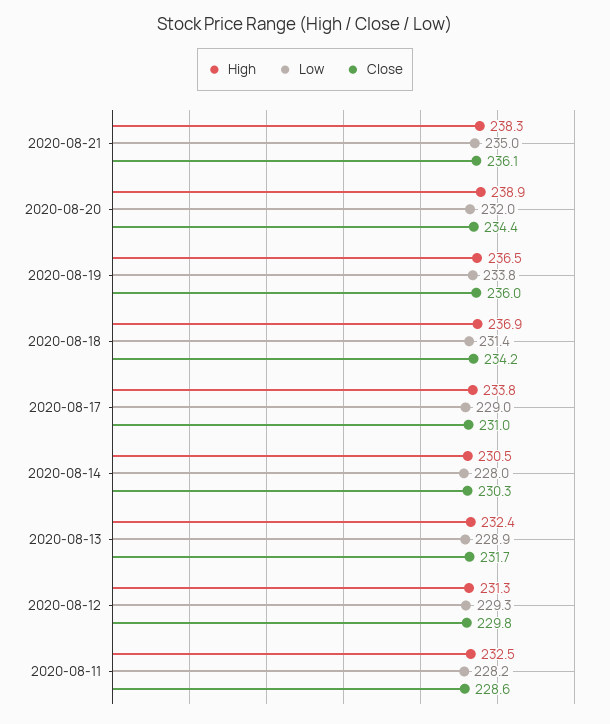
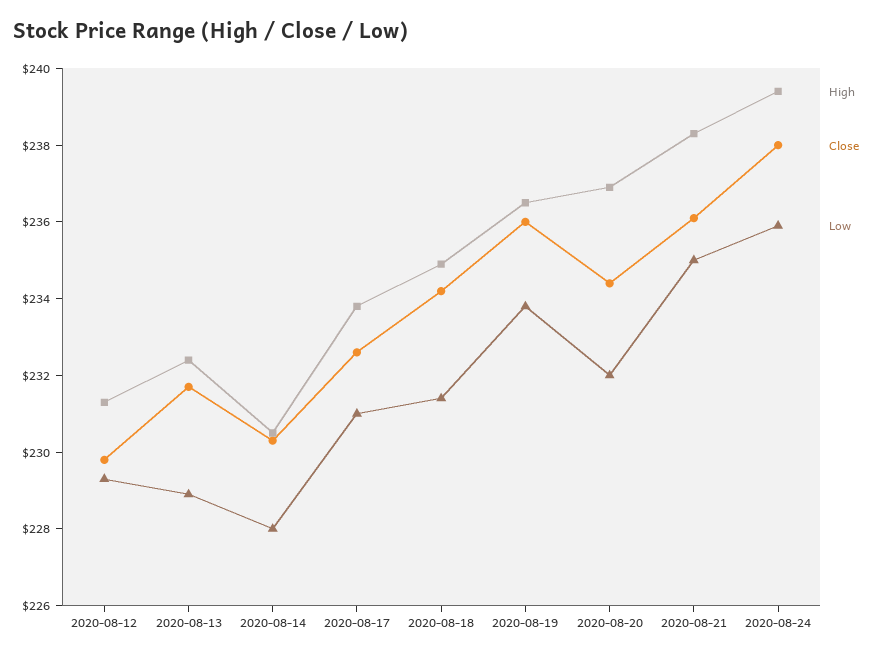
High, 2020-08-20: 238.9 -> 237
High, 2020-08-18: 236.9 -> 235
Low, 2020-08-17: 229 -> 231
Close, 2020-08-17: 231 -> 232.5
High, 2020-08-11: 232.5 -> none
Low, 2020-08-11: 228.2 -> none
Close, 2020-08-11: 228.6 -> none
High, 2020-08-24: none -> 239.5
Close, 2020-08-24: none -> 238
Low, 2020-08-24: none -> 236

